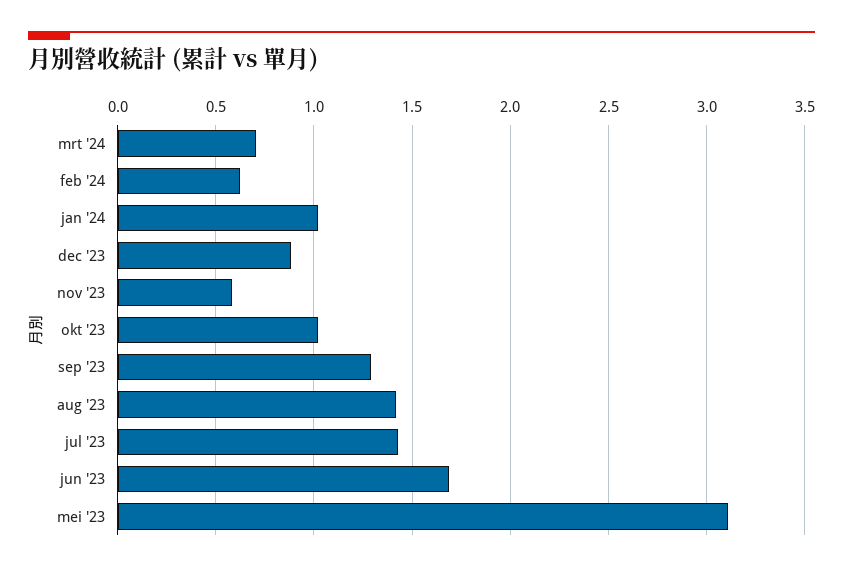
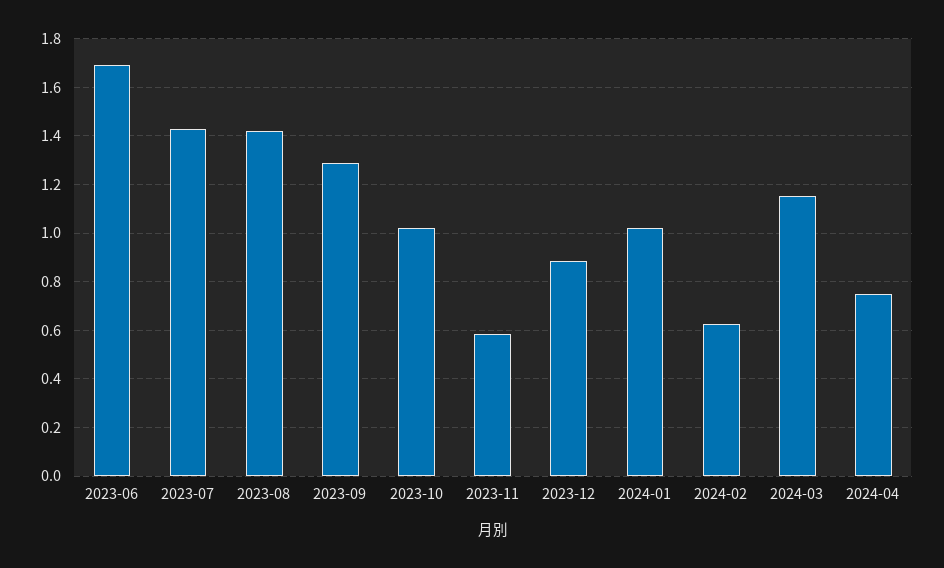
mrt '24: 0.7 -> 1.15
mei '23: 3.1 -> none
2024-04: none -> 0.75

